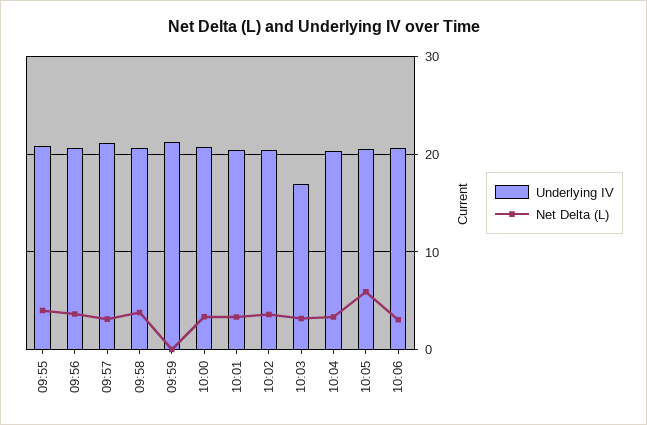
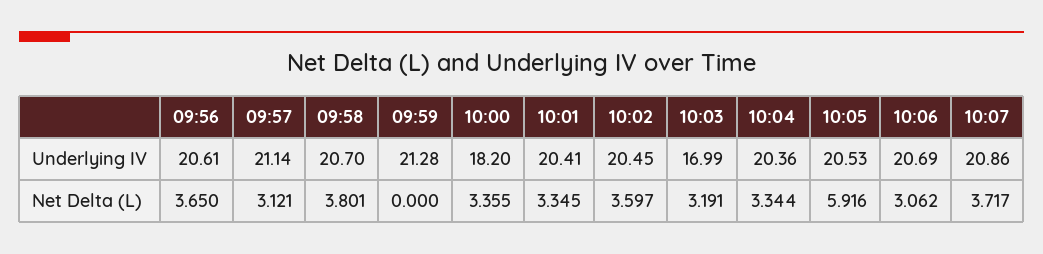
Underlying IV, 09:55: 21 -> none
Net Delta (L), 09:55: 4 -> none
Underlying IV, 10:00: 21 -> 18.2
Underlying IV, 10:07: none -> 20.86
Net Delta (L), 10:07: none -> 3.717

